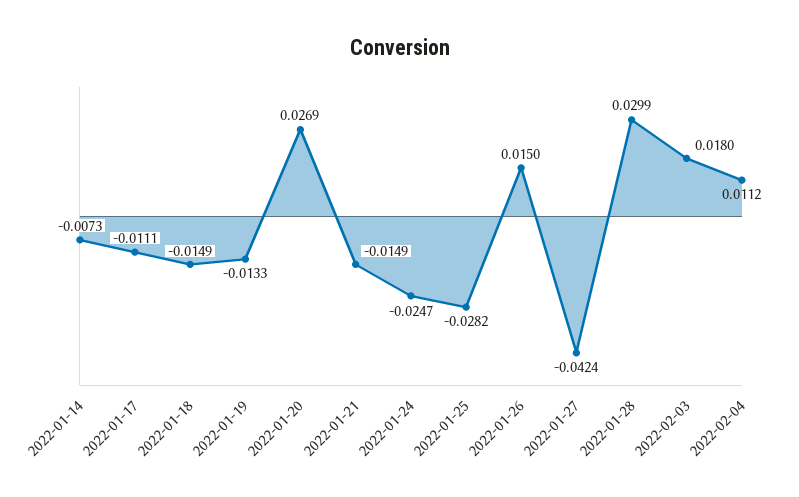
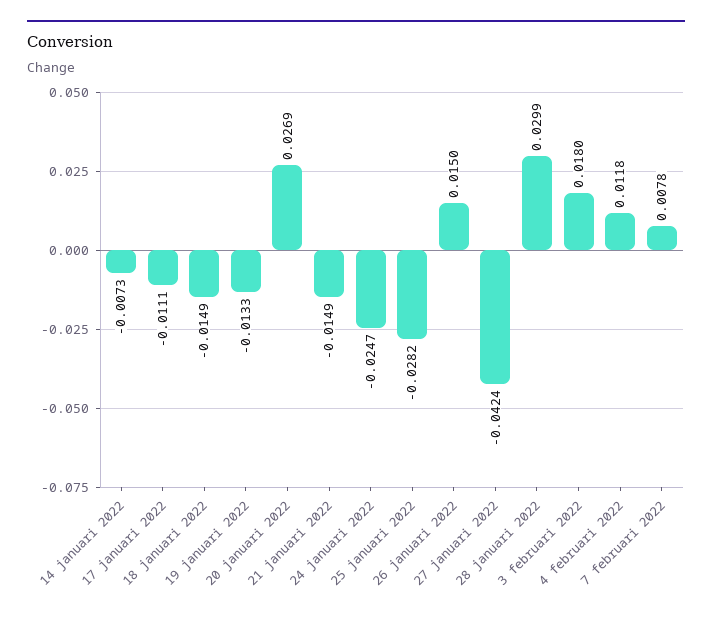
2022-02-04: 0.0112 -> 0.0118
7 februari 2022: none -> 0.0078

